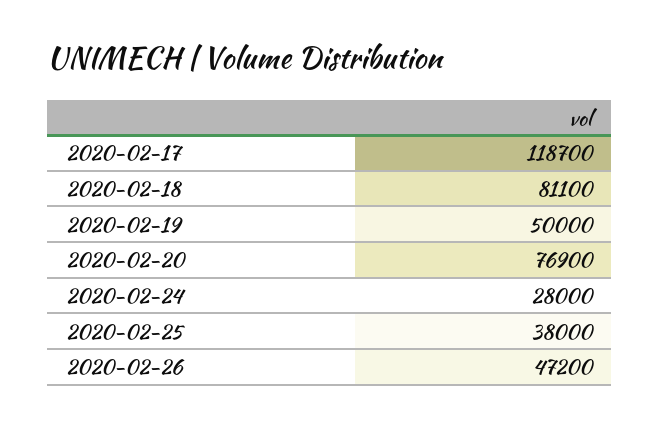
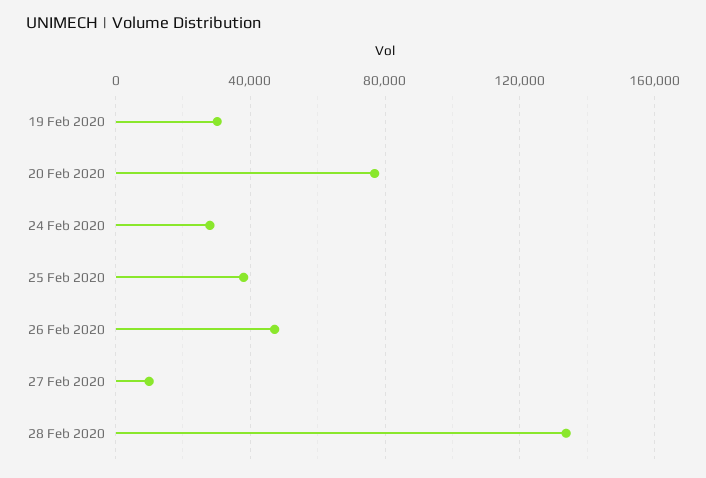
2020-02-17: 118700 -> none
2020-02-18: 81100 -> none
2020-02-19: 50000 -> 30000
27 Feb 2020: none -> 10000
28 Feb 2020: none -> 135000

